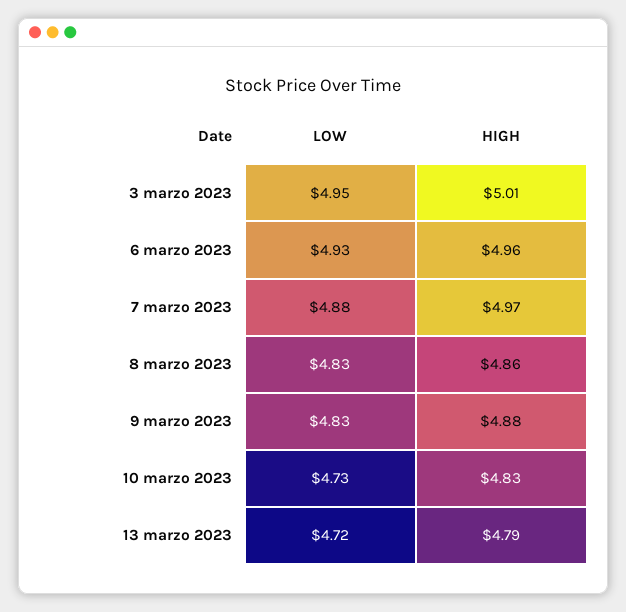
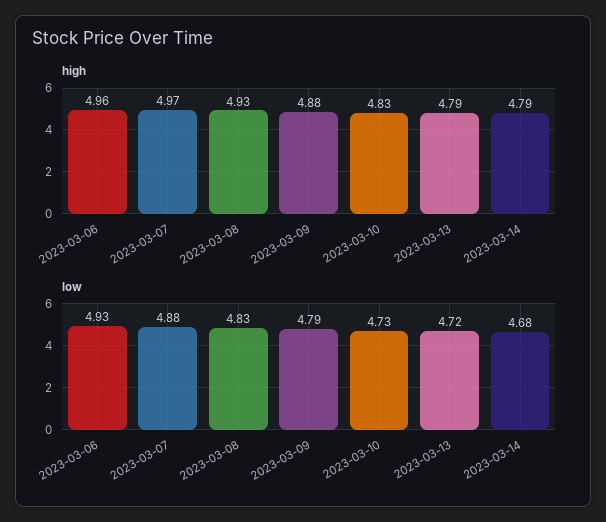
LOW, 3 marzo 2023: 4.95 -> none
HIGH, 3 marzo 2023: 5.01 -> none
HIGH, 8 marzo 2023: 4.86 -> 4.93
LOW, 9 marzo 2023: 4.83 -> 4.79
HIGH, 2023-03-14: none -> 4.79
LOW, 2023-03-14: none -> 4.68

